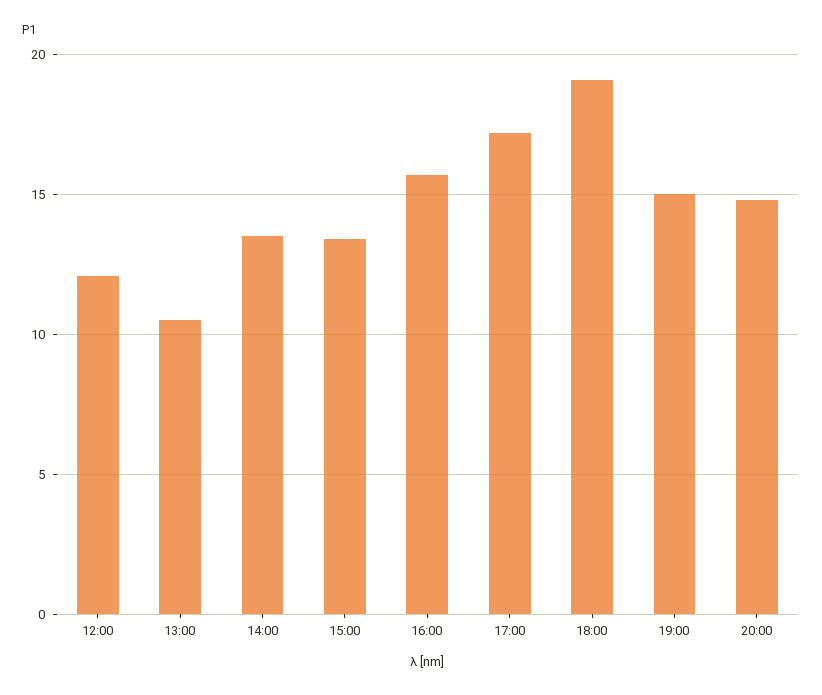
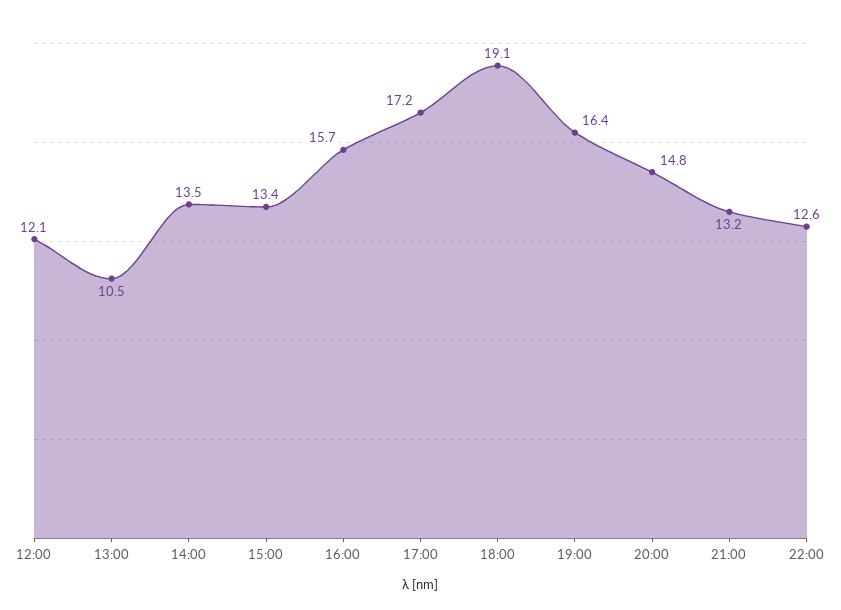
19:00: 15 -> 16.4
21:00: none -> 13.2
22:00: none -> 12.6

